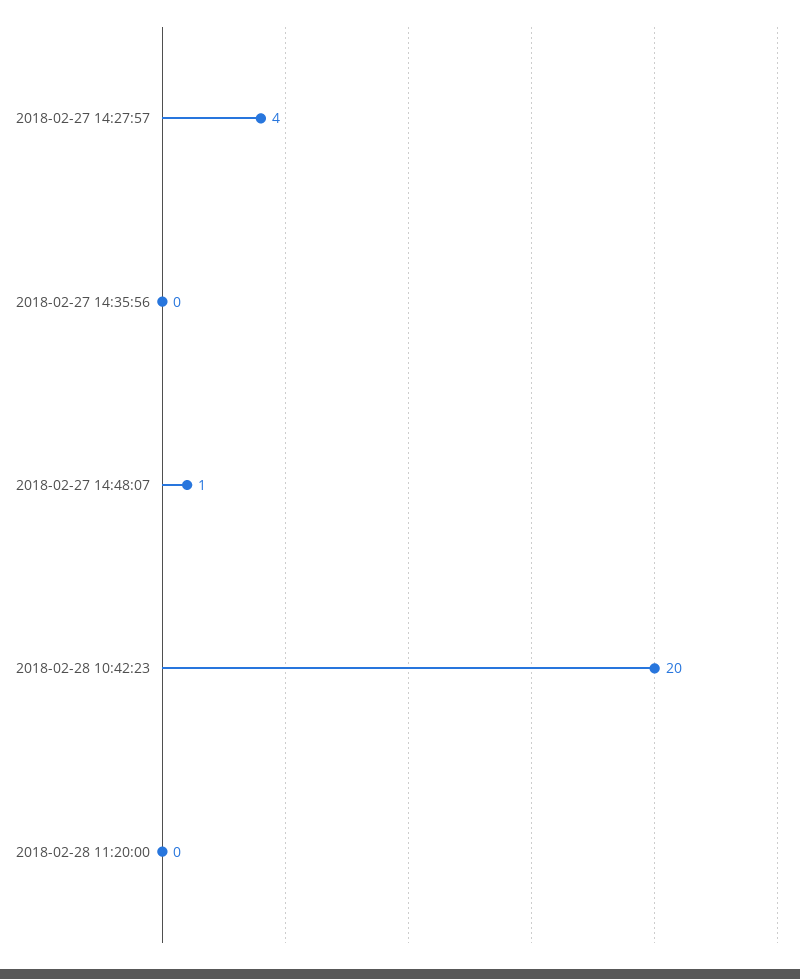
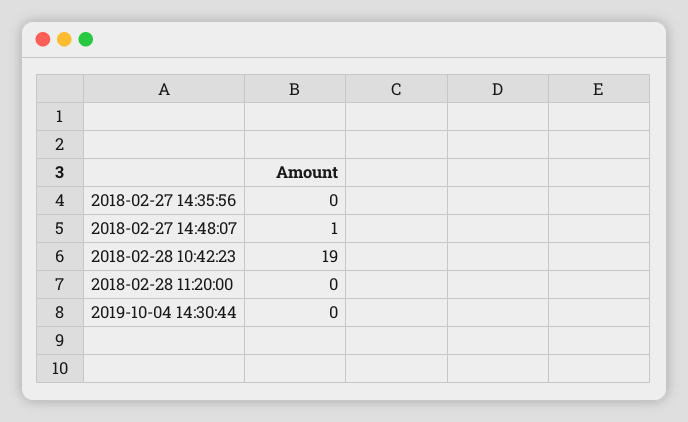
2018-02-27 14:27:57: 4 -> none
2018-02-28 10:42:23: 20 -> 19
2019-10-04 14:30:44: none -> 0

